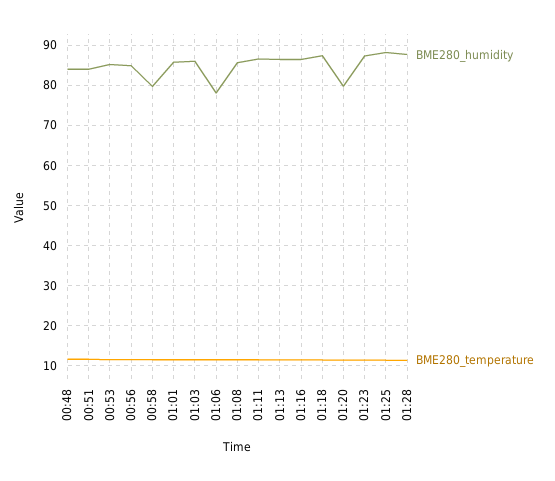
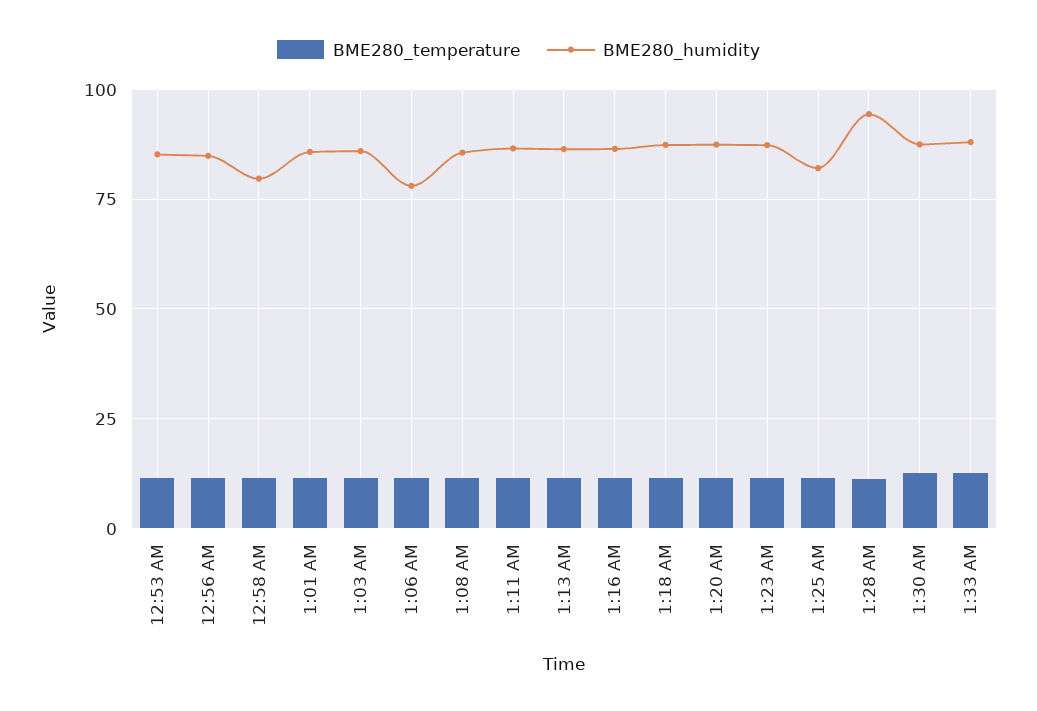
BME280_humidity, 00:48: 84 -> none
BME280_temperature, 00:48: 12 -> none
BME280_humidity, 00:51: 84 -> none
BME280_temperature, 00:51: 12 -> none
BME280_humidity, 01:20: 80 -> 87.5
BME280_humidity, 01:25: 88 -> 82.5
BME280_humidity, 01:28: 88 -> 95
BME280_temperature, 1:30 AM: none -> 12.5
BME280_humidity, 1:30 AM: none -> 87.5
BME280_temperature, 1:33 AM: none -> 12.5
BME280_humidity, 1:33 AM: none -> 87.5

